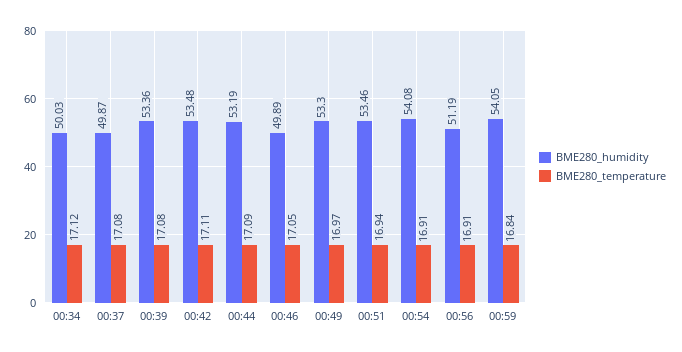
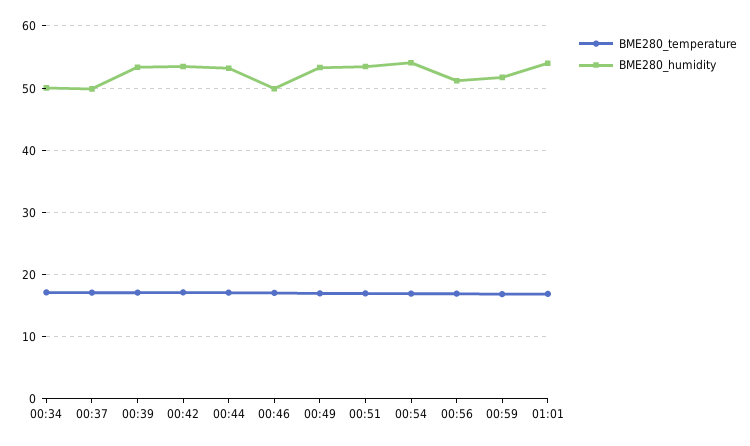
BME280_humidity, 00:59: 54.05 -> 52
BME280_temperature, 01:01: none -> 17
BME280_humidity, 01:01: none -> 54

